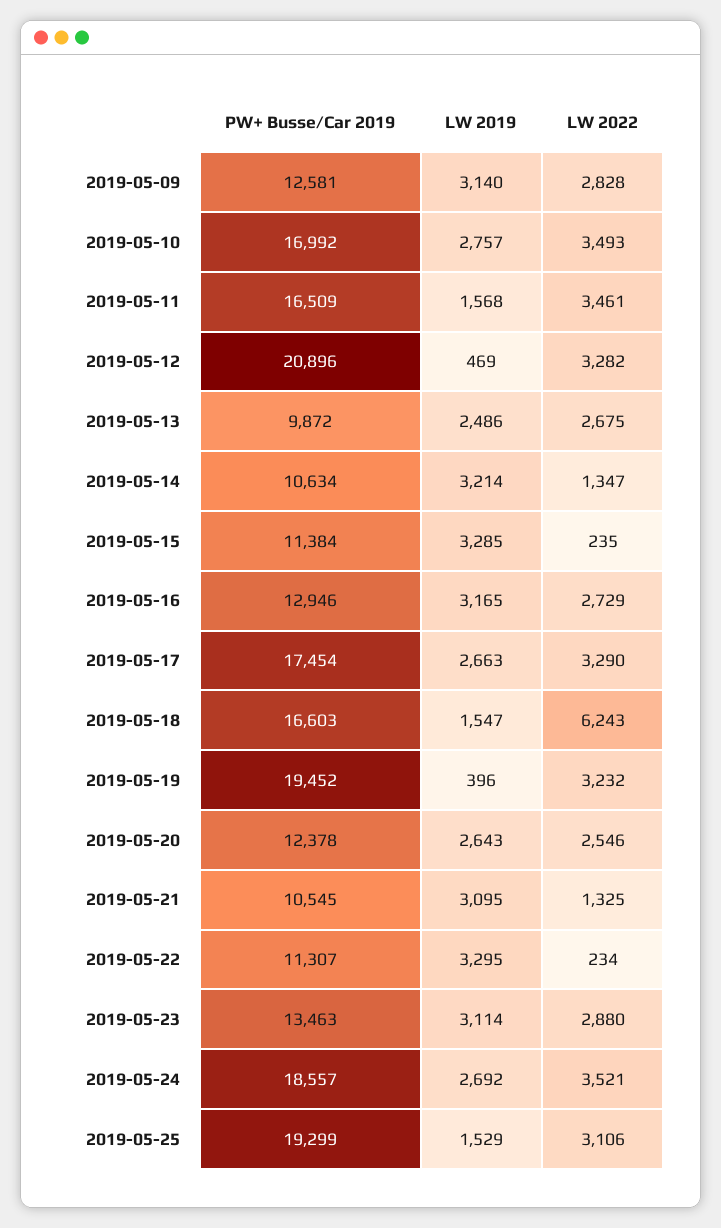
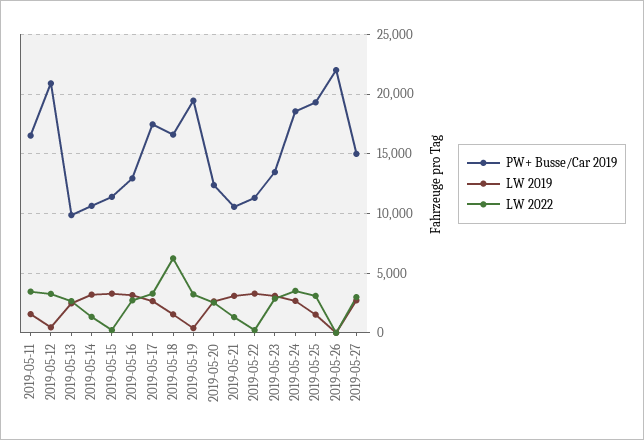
PW+ Busse/Car 2019, 2019-05-09: 12581 -> none
LW 2019, 2019-05-09: 3140 -> none
LW 2022, 2019-05-09: 2828 -> none
PW+ Busse/Car 2019, 2019-05-10: 16992 -> none
LW 2019, 2019-05-10: 2757 -> none
LW 2022, 2019-05-10: 3493 -> none
PW+ Busse/Car 2019, 2019-05-26: none -> 22000
LW 2019, 2019-05-26: none -> 0
LW 2022, 2019-05-26: none -> 0
PW+ Busse/Car 2019, 2019-05-27: none -> 15000
LW 2019, 2019-05-27: none -> 3000
LW 2022, 2019-05-27: none -> 3000

